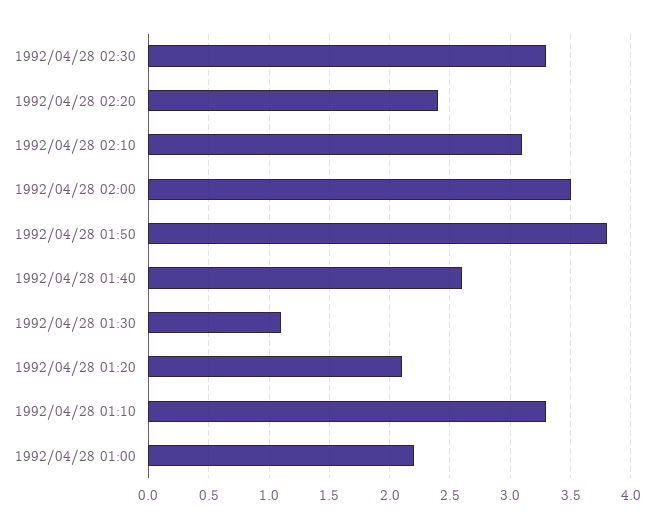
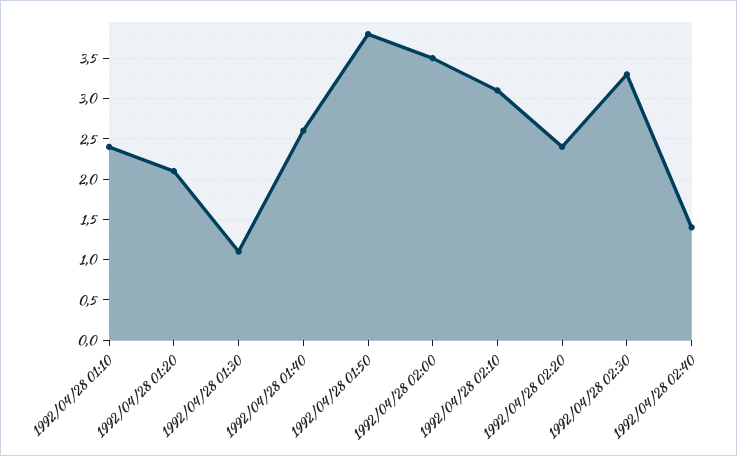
1992/04/28 01:10: 3.3 -> 2.4
1992/04/28 01:00: 2.2 -> none
1992/04/28 02:40: none -> 1.4

